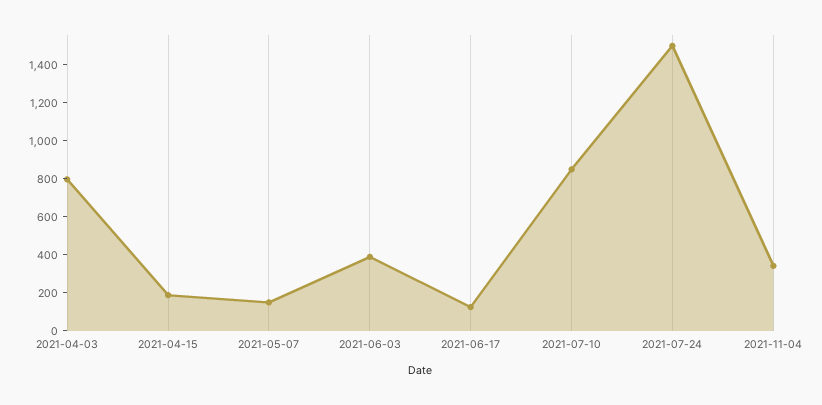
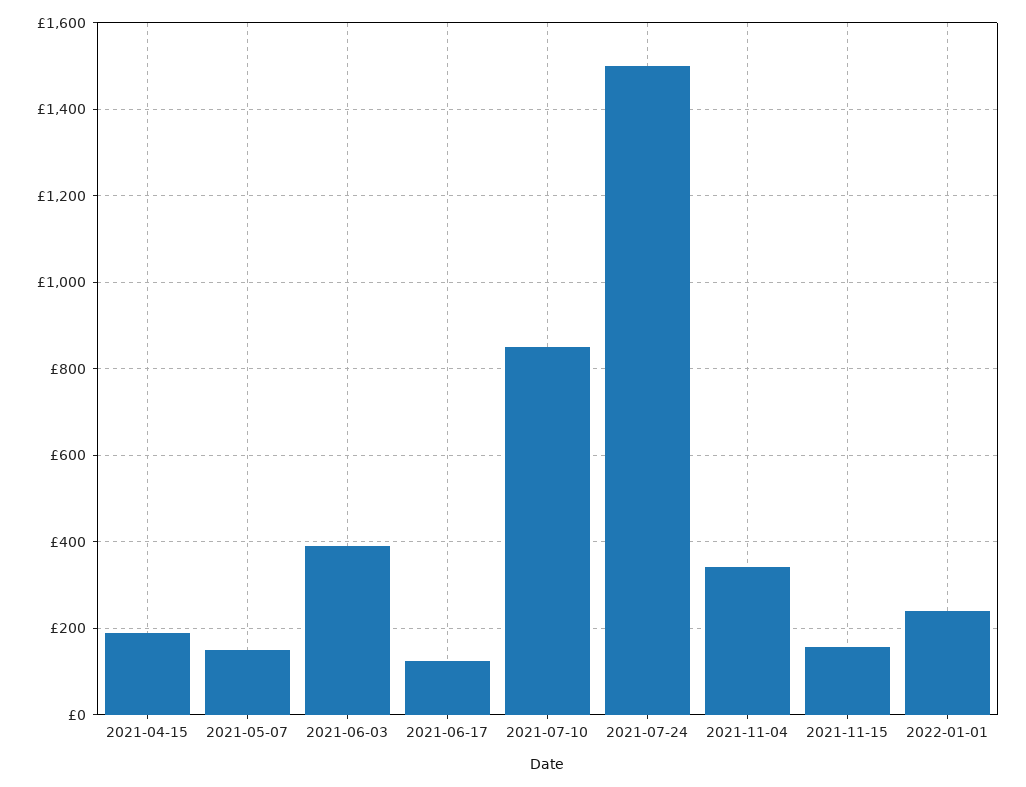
2021-04-03: 800 -> none
2021-11-15: none -> 160
2022-01-01: none -> 240

